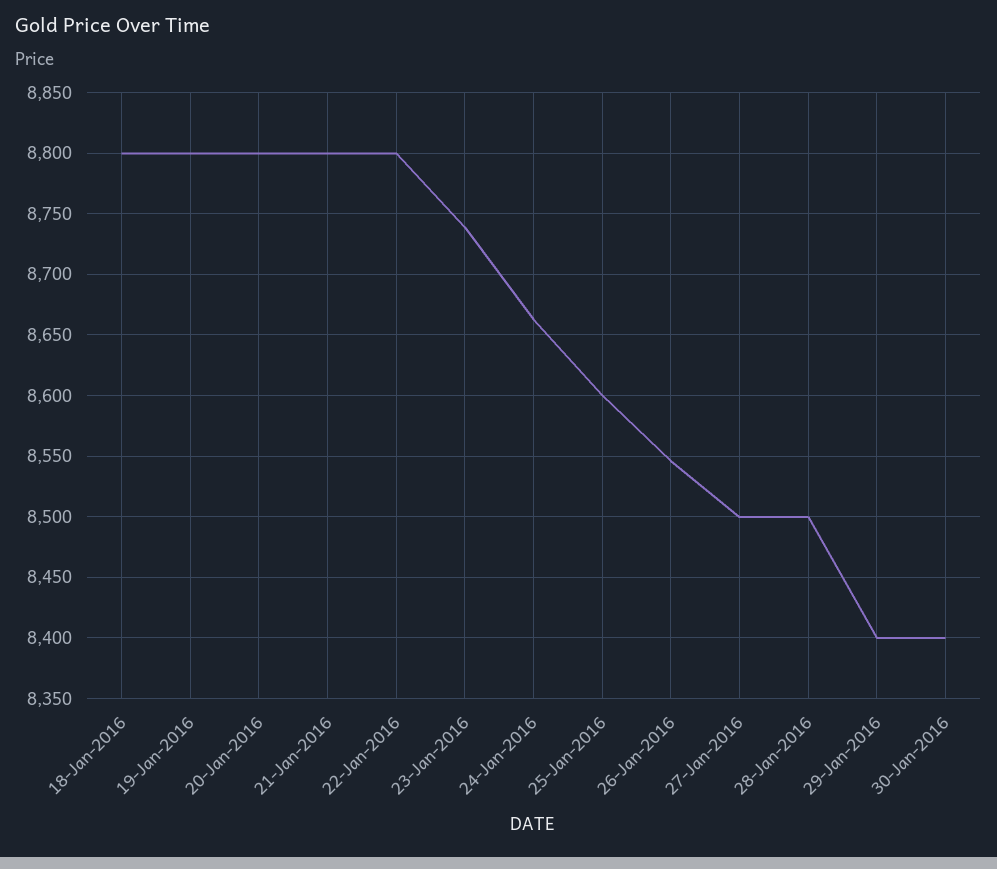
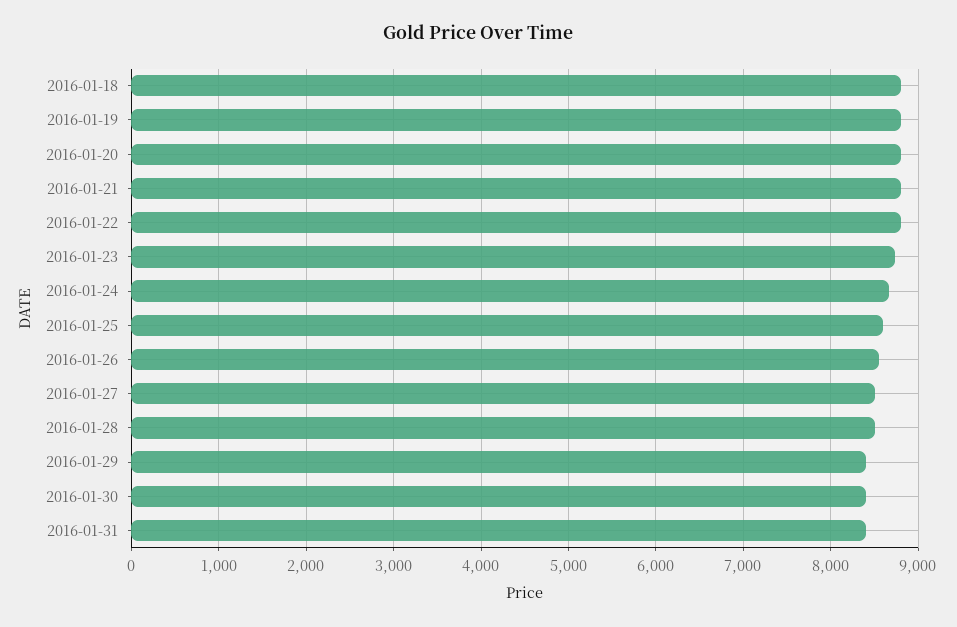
2016-01-31: none -> 8400

